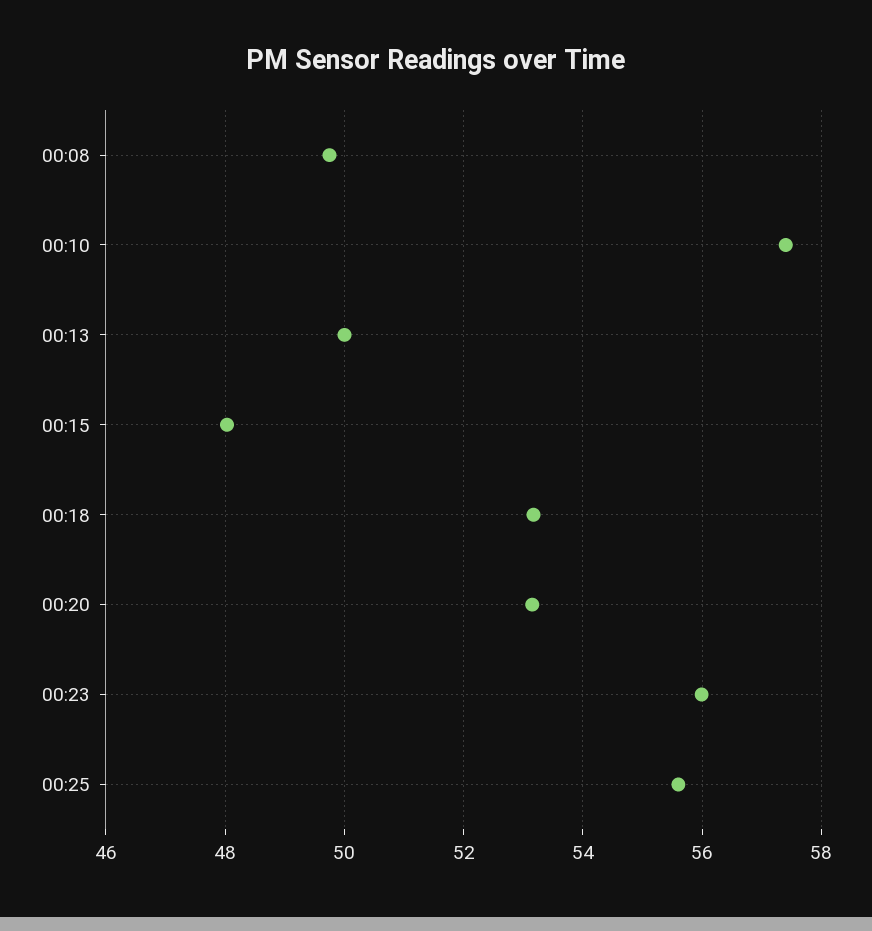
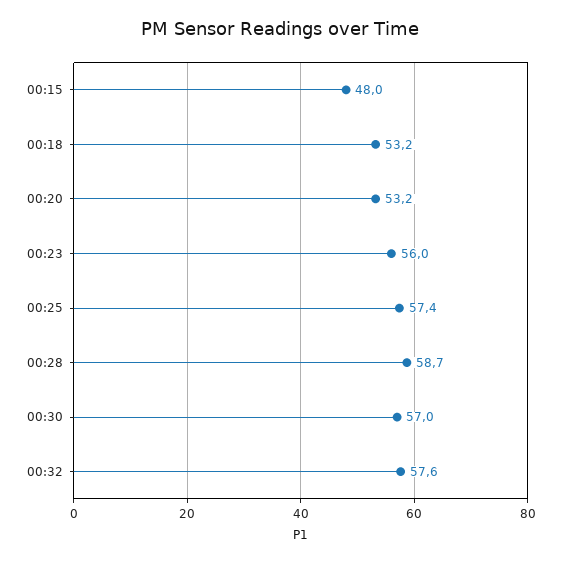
00:08: 49.8 -> none
00:10: 57.4 -> none
00:13: 50 -> none
00:25: 55.6 -> 57.4
00:28: none -> 58.7
00:30: none -> 57
00:32: none -> 57.6

